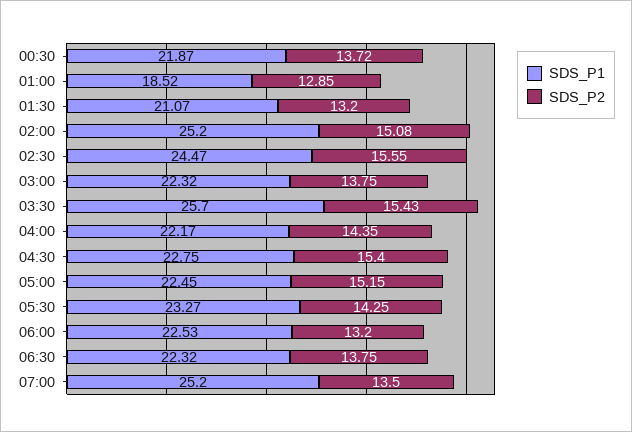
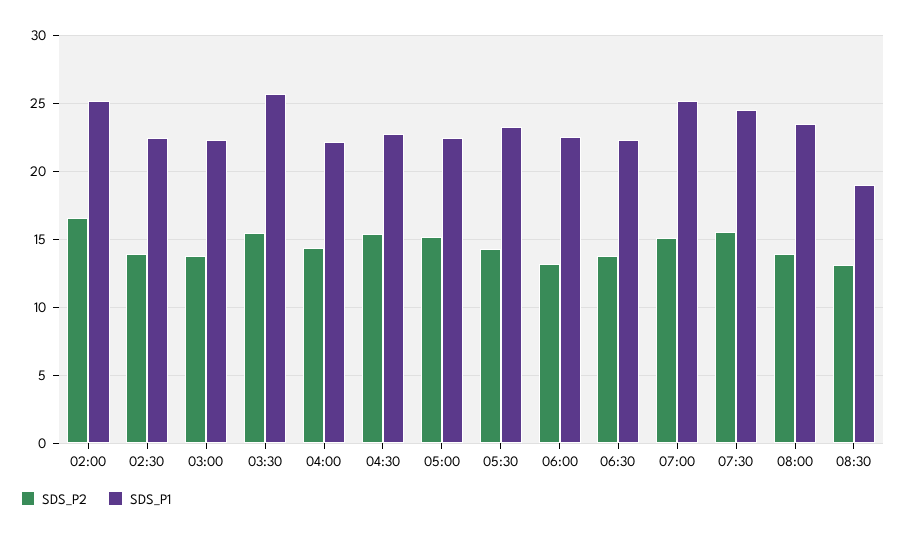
SDS_P1, 00:30: 21.87 -> none
SDS_P2, 00:30: 13.72 -> none
SDS_P1, 01:00: 18.52 -> none
SDS_P2, 01:00: 12.85 -> none
SDS_P1, 01:30: 21.07 -> none
SDS_P2, 01:30: 13.2 -> none
SDS_P2, 02:00: 15.08 -> 16.5
SDS_P1, 02:30: 24.47 -> 22.5
SDS_P2, 02:30: 15.55 -> 14
SDS_P2, 07:00: 13.5 -> 15
SDS_P2, 07:30: none -> 15.5
SDS_P1, 07:30: none -> 24.5
SDS_P2, 08:00: none -> 14
SDS_P1, 08:00: none -> 23.5
SDS_P2, 08:30: none -> 13
SDS_P1, 08:30: none -> 19

